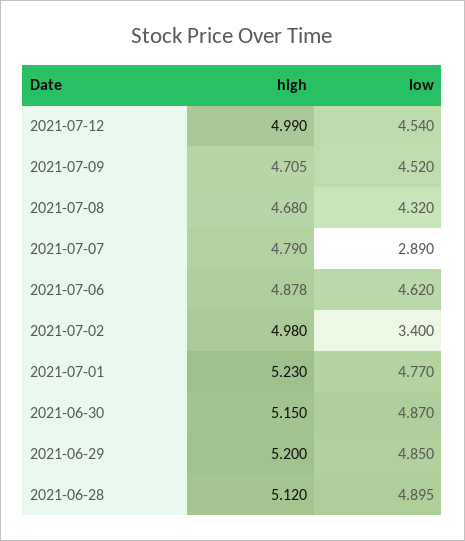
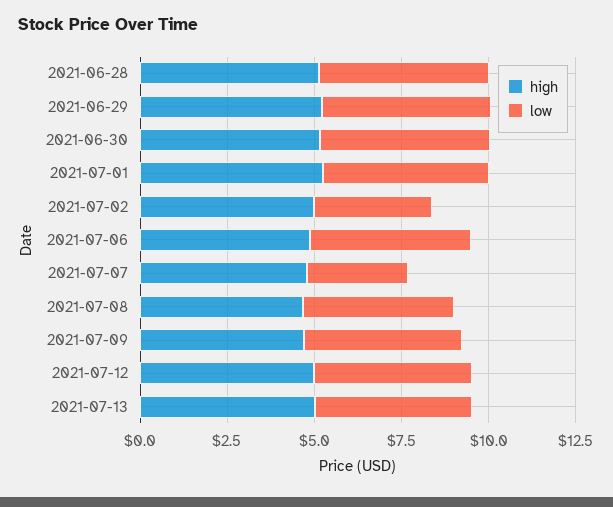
high, 2021-07-13: none -> 5
low, 2021-07-13: none -> 4.5

